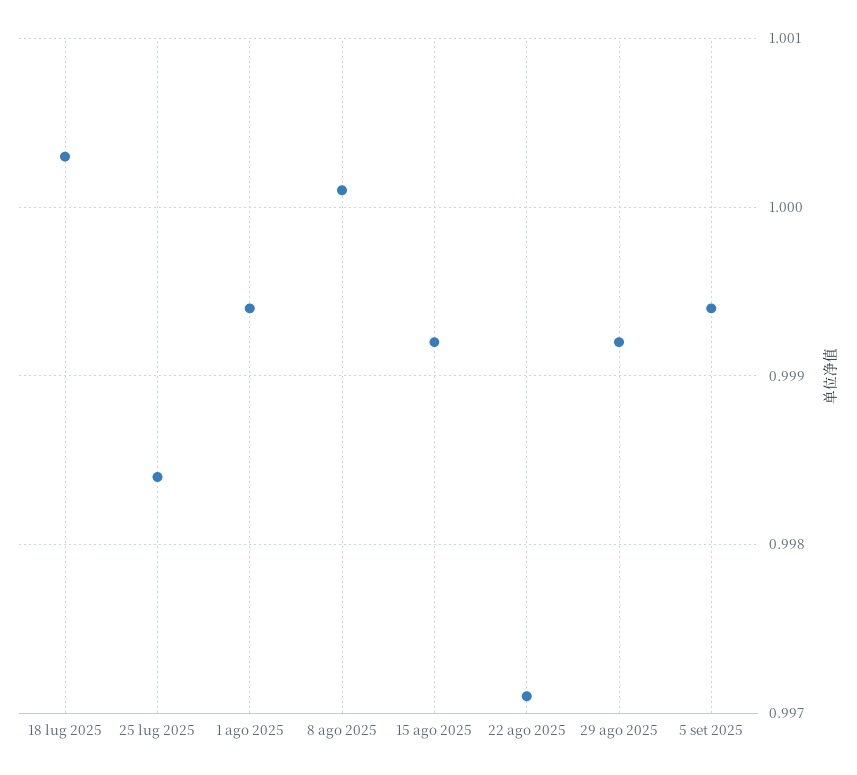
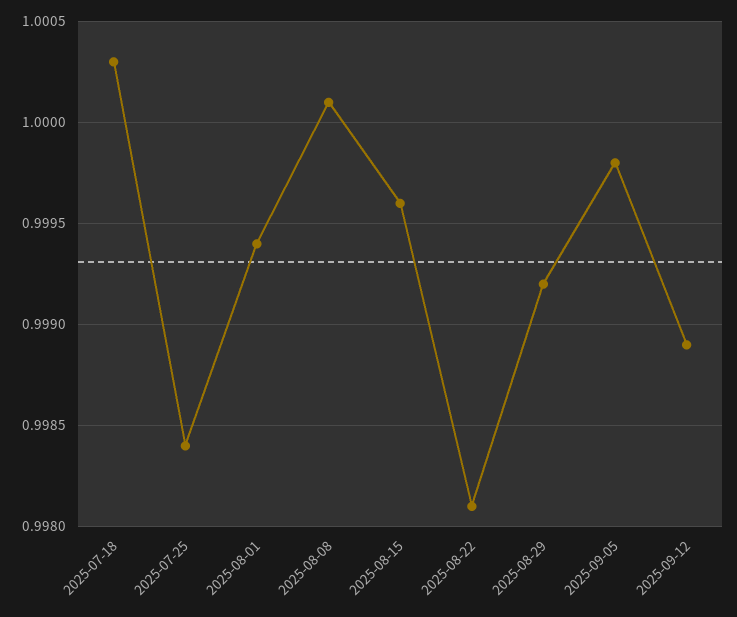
15 ago 2025: 0.9992 -> 0.9996
22 ago 2025: 0.9971 -> 0.9981
5 set 2025: 0.9994 -> 0.9998
2025-09-12: none -> 0.9989

